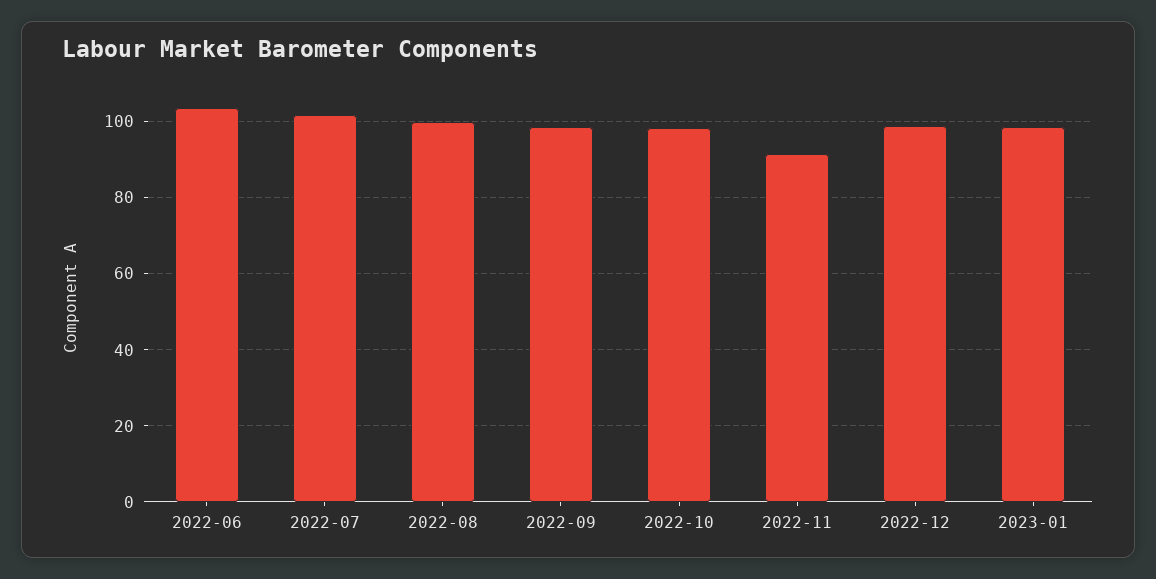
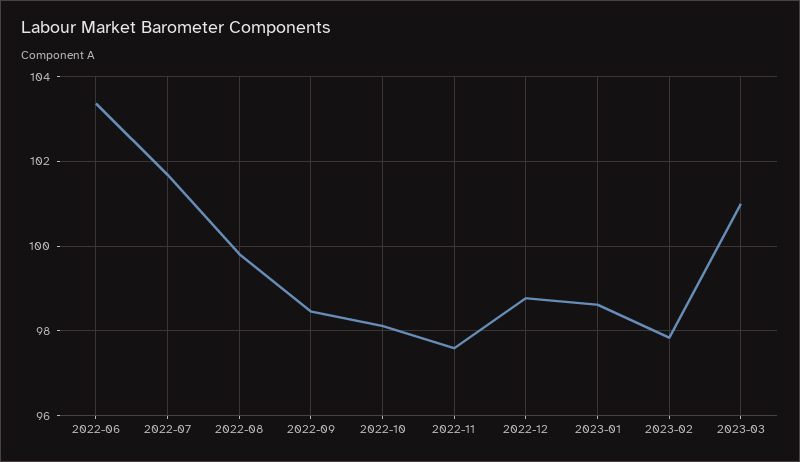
2022-11: 92 -> 97.6
2023-02: none -> 97.8
2023-03: none -> 101

